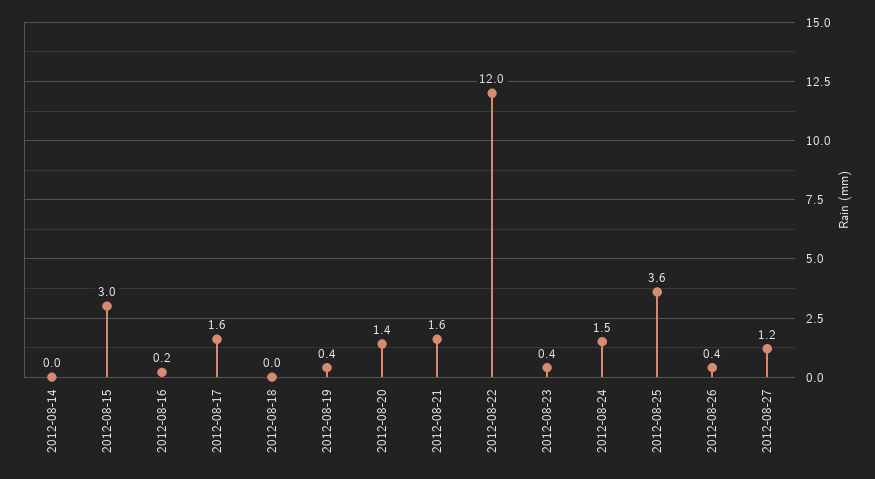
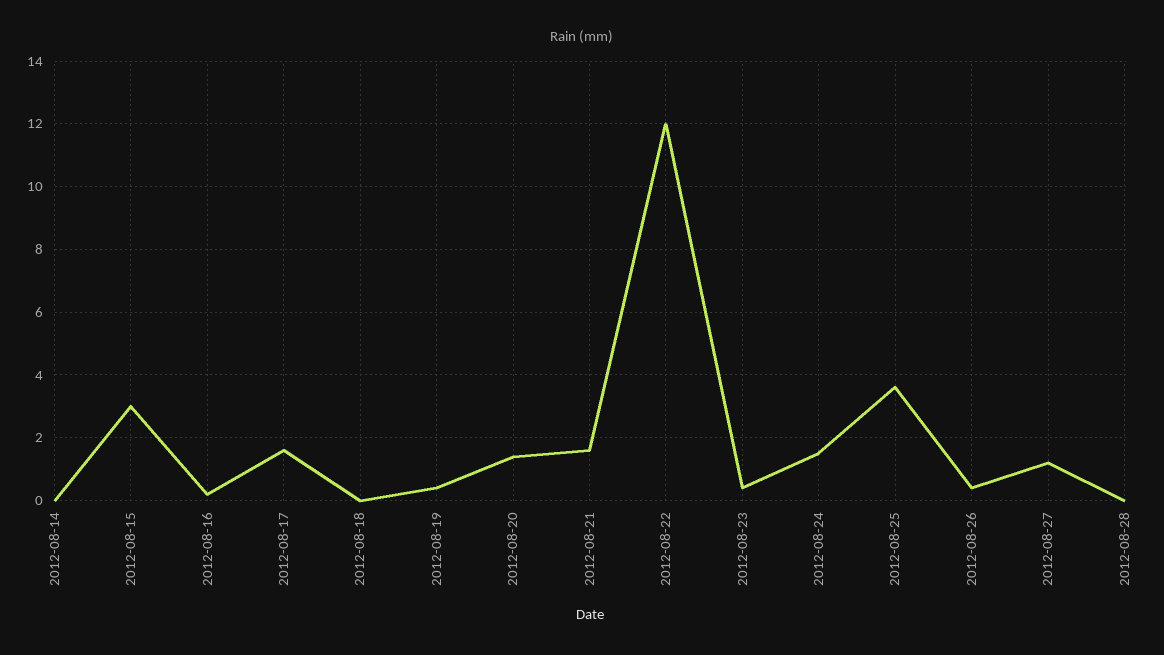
2012-08-28: none -> 0

